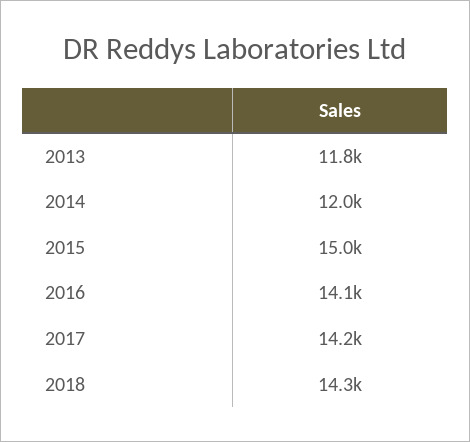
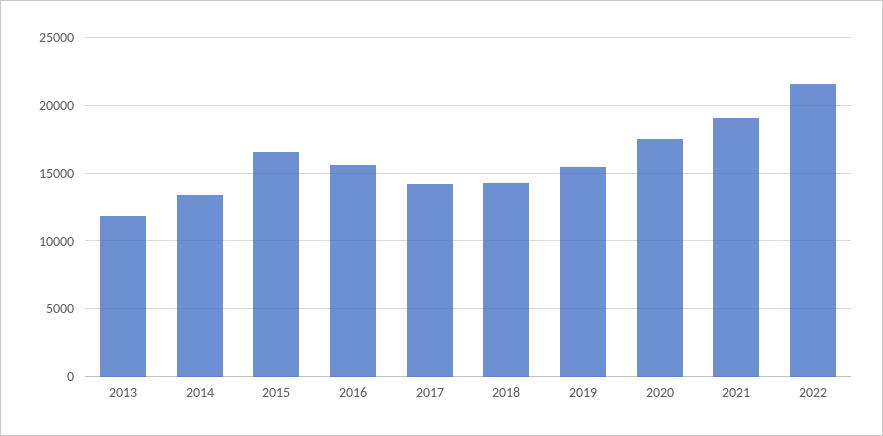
2014: 12000 -> 13500
2015: 15000 -> 16500
2016: 14100 -> 15500
2019: none -> 15500
2020: none -> 17500
2021: none -> 19000
2022: none -> 21500

